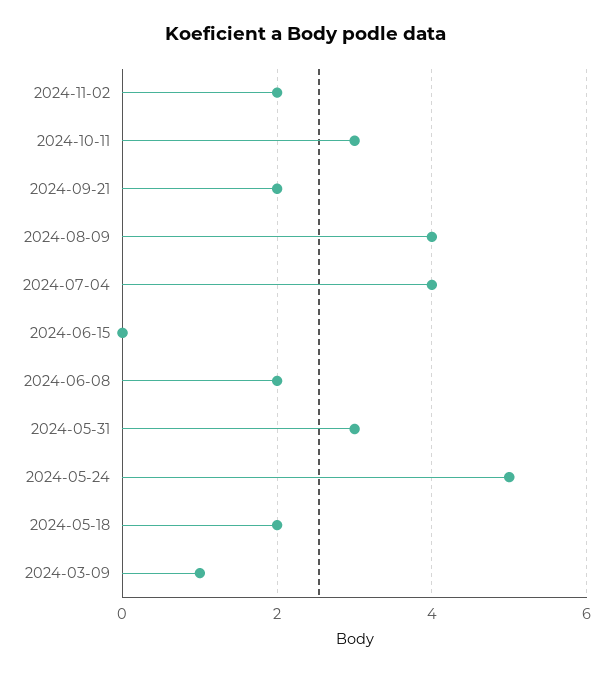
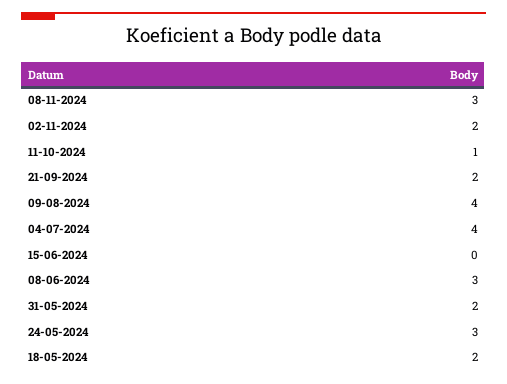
2024-10-11: 3 -> 1
2024-06-08: 2 -> 3
2024-05-31: 3 -> 2
2024-05-24: 5 -> 3
2024-03-09: 1 -> none
08-11-2024: none -> 3

